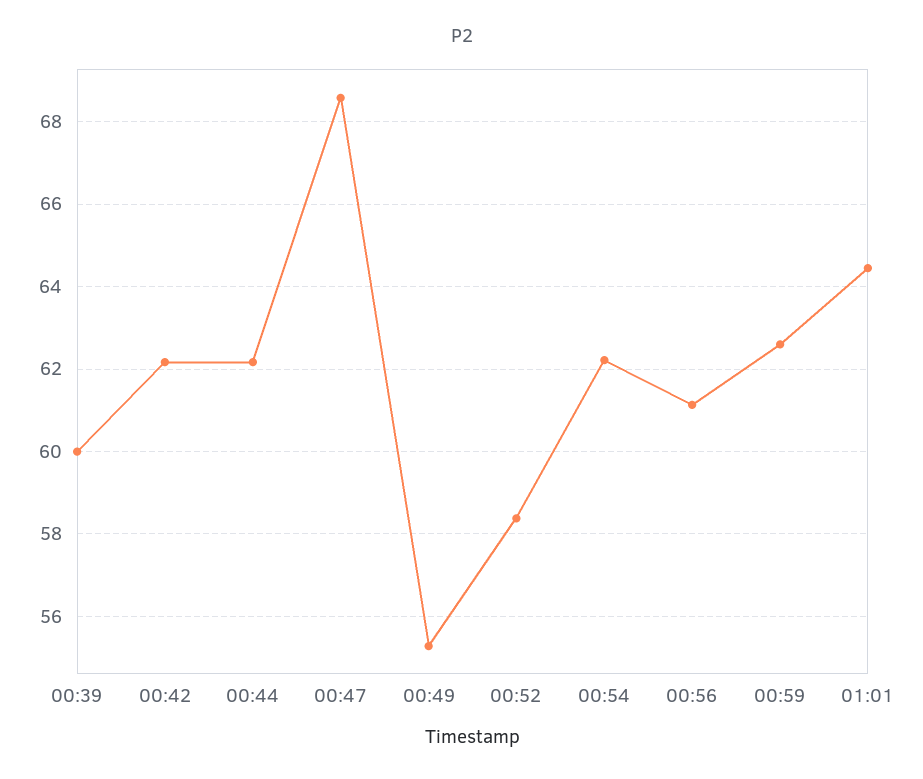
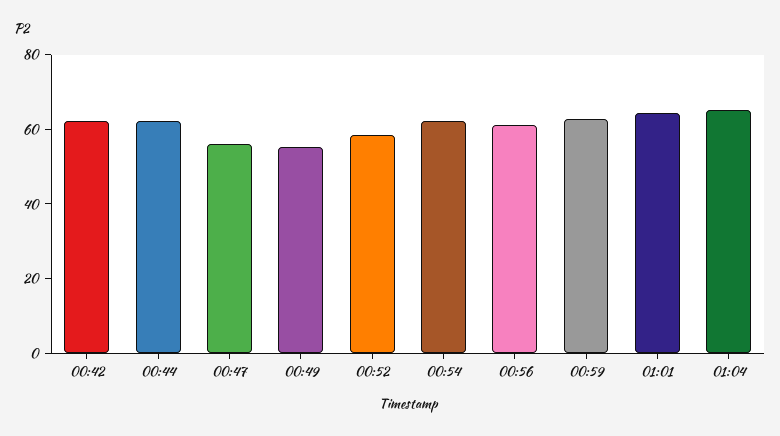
00:39: 60 -> none
00:47: 68.6 -> 55
01:04: none -> 65

